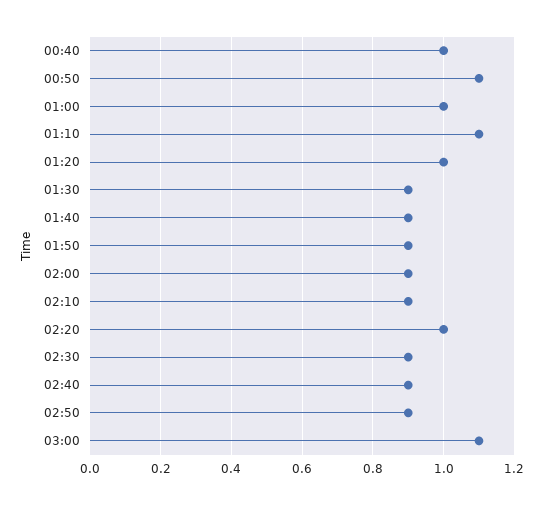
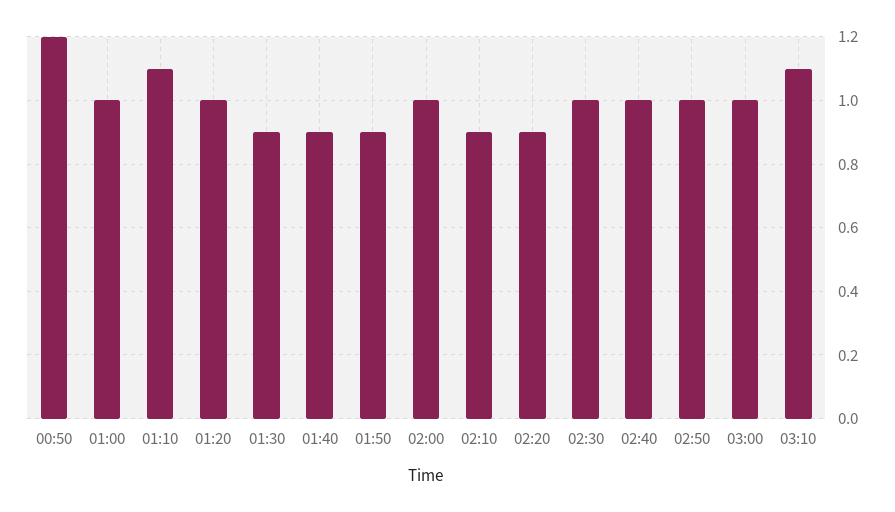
00:40: 1 -> none
00:50: 1.1 -> 1.2
02:00: 0.9 -> 1
02:20: 1 -> 0.9
02:30: 0.9 -> 1
02:40: 0.9 -> 1
02:50: 0.9 -> 1
03:00: 1.1 -> 1
03:10: none -> 1.1

